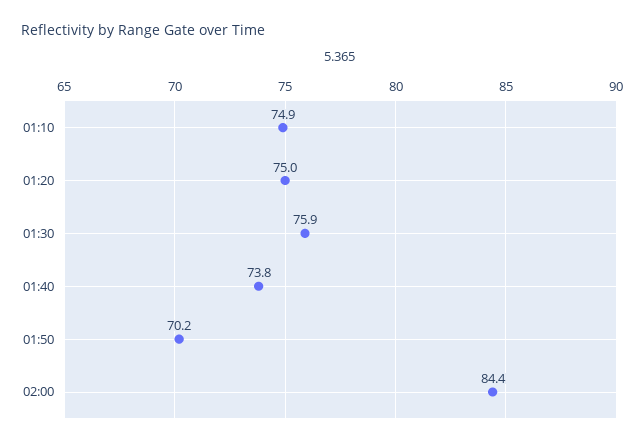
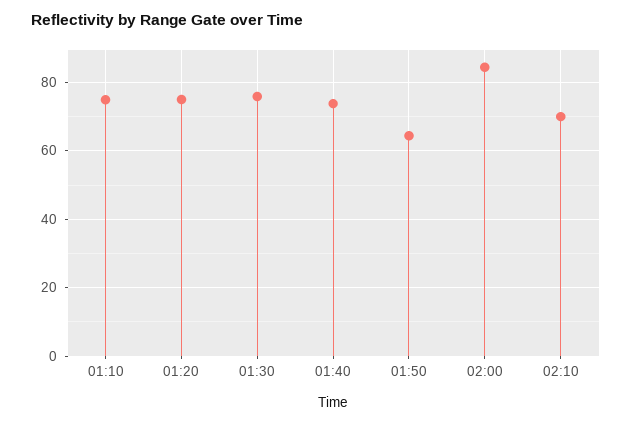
01:50: 70.2 -> 64
02:10: none -> 70

